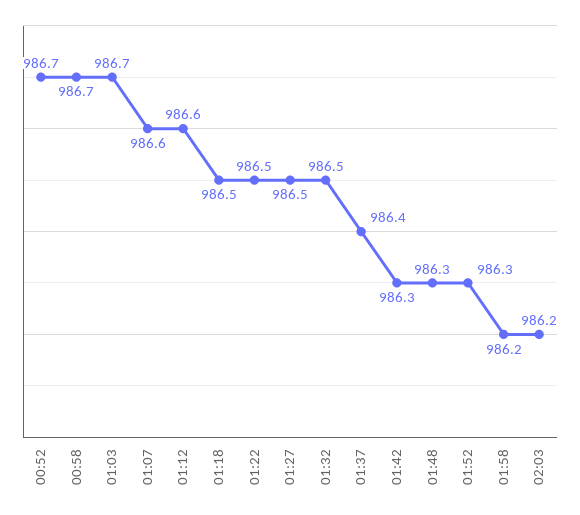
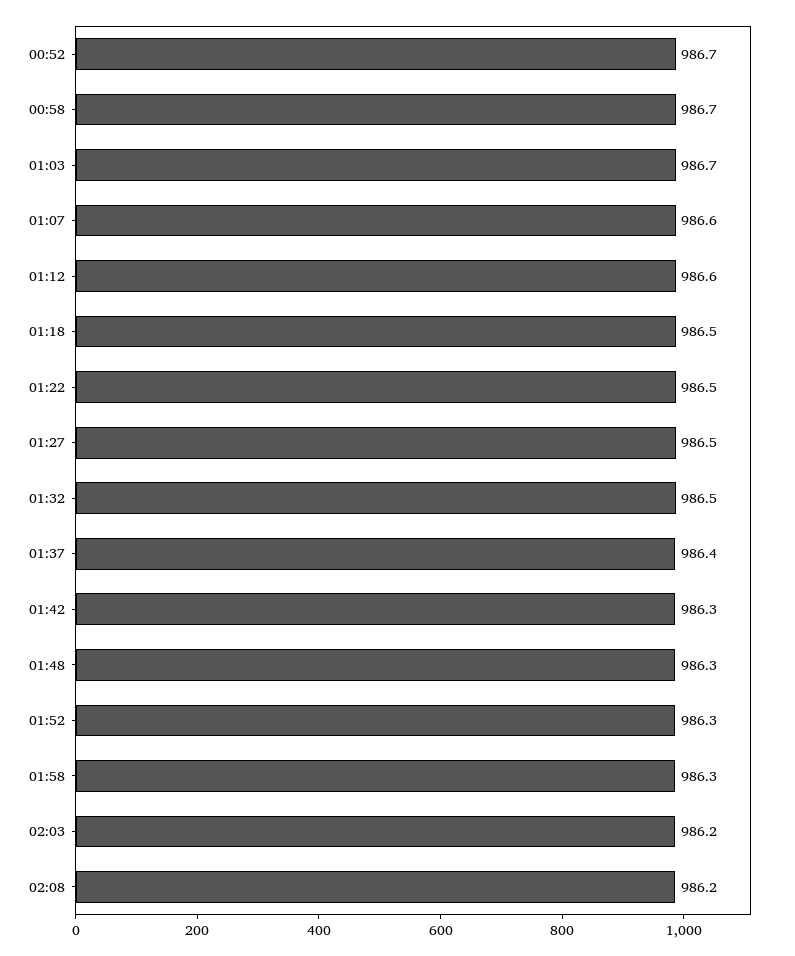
01:58: 986.2 -> 986.3
02:08: none -> 986.2

